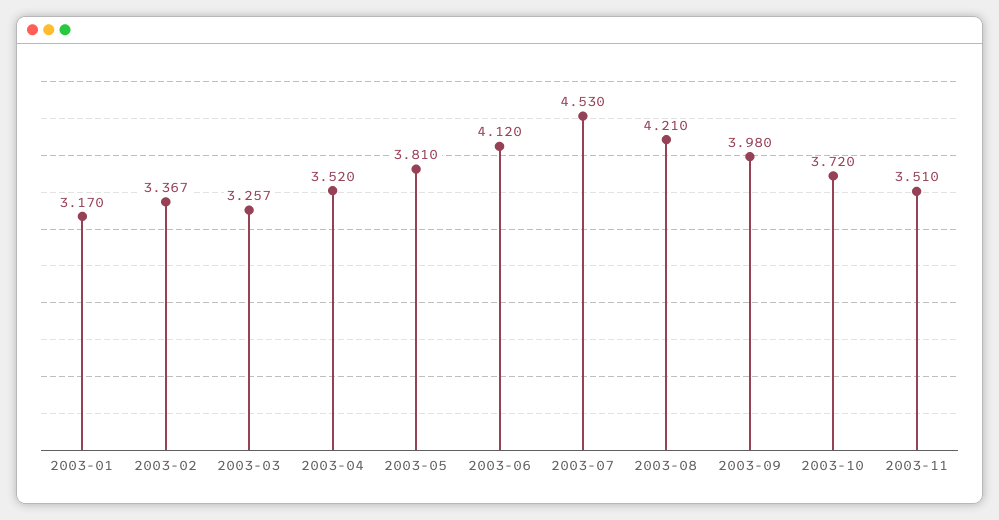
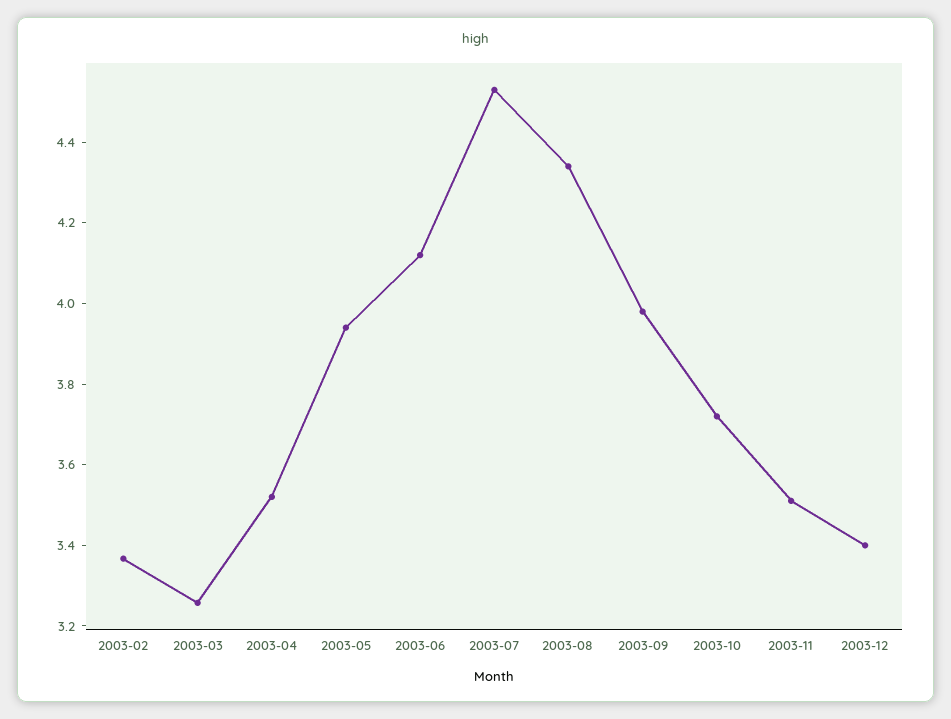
2003-01: 3.17 -> none
2003-05: 3.81 -> 3.95
2003-08: 4.21 -> 4.35
2003-12: none -> 3.4

